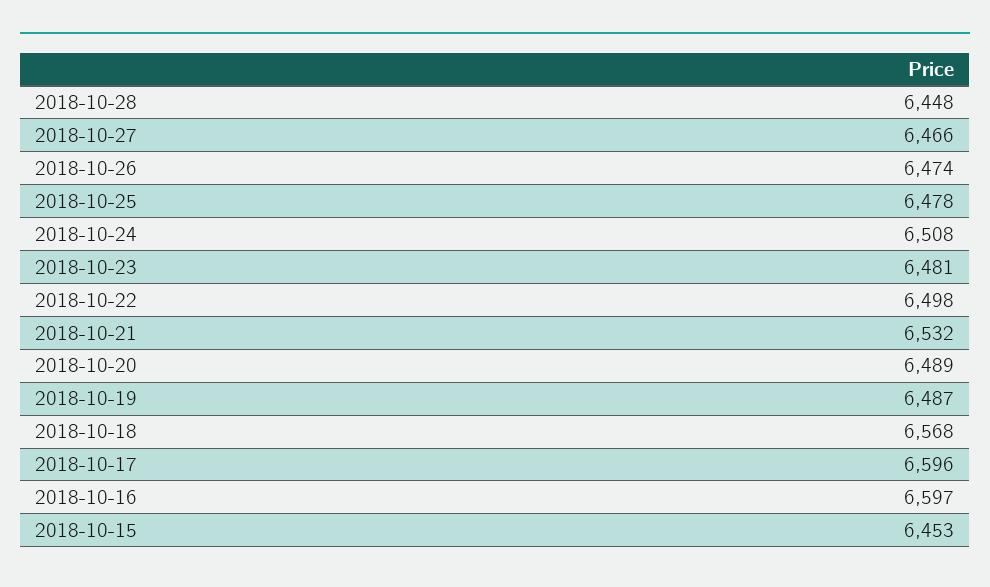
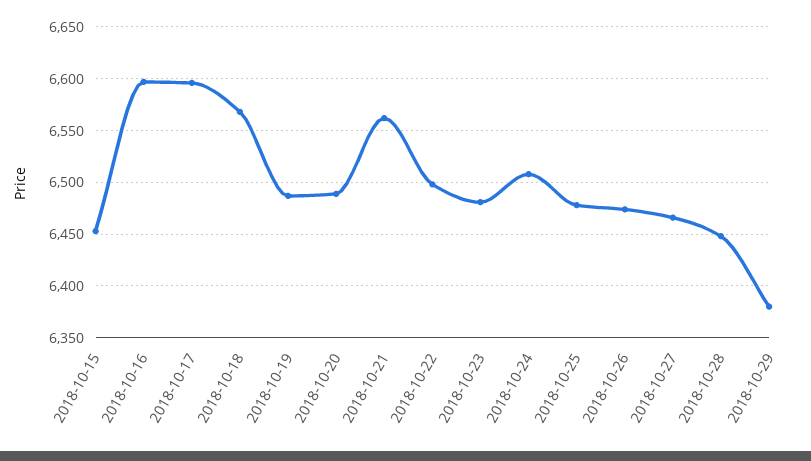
2018-10-21: 6532 -> 6560
2018-10-29: none -> 6380

